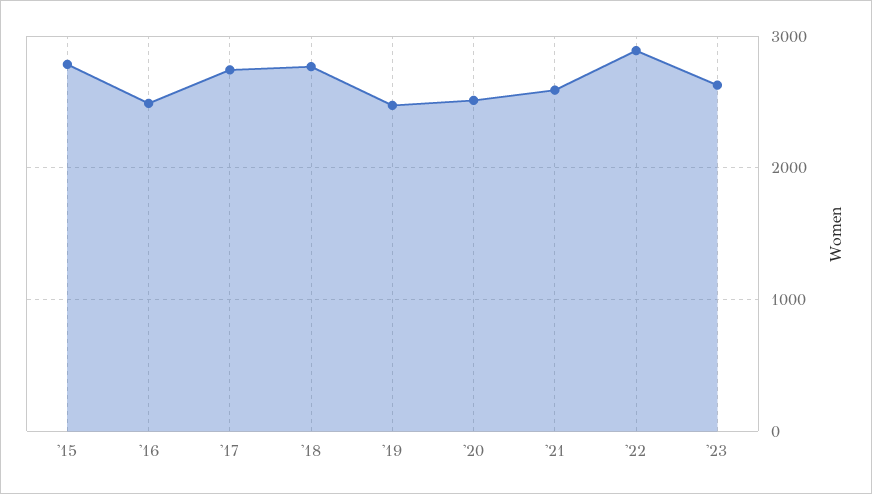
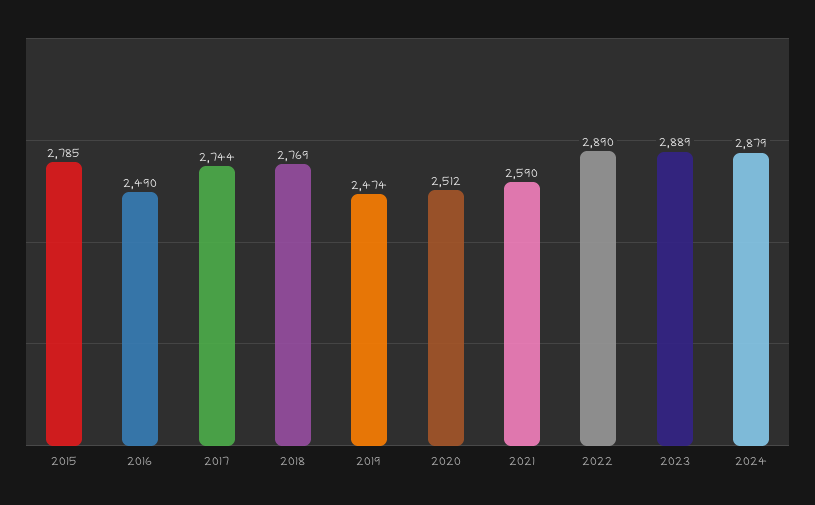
'23: 2600 -> 2889
2024: none -> 2879

